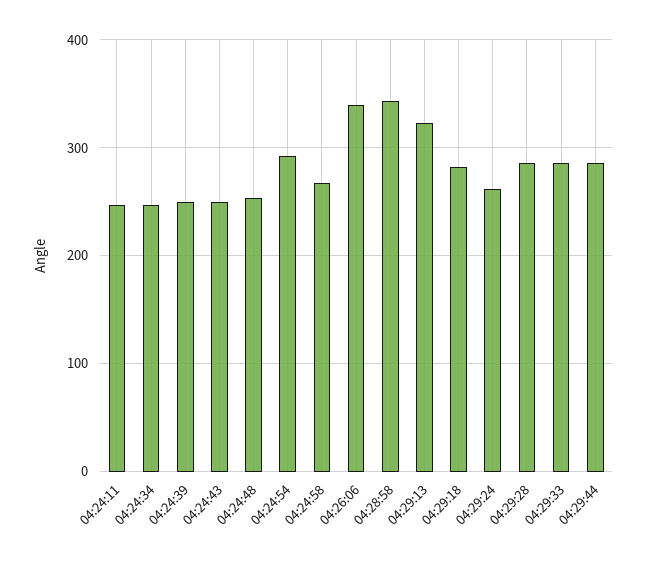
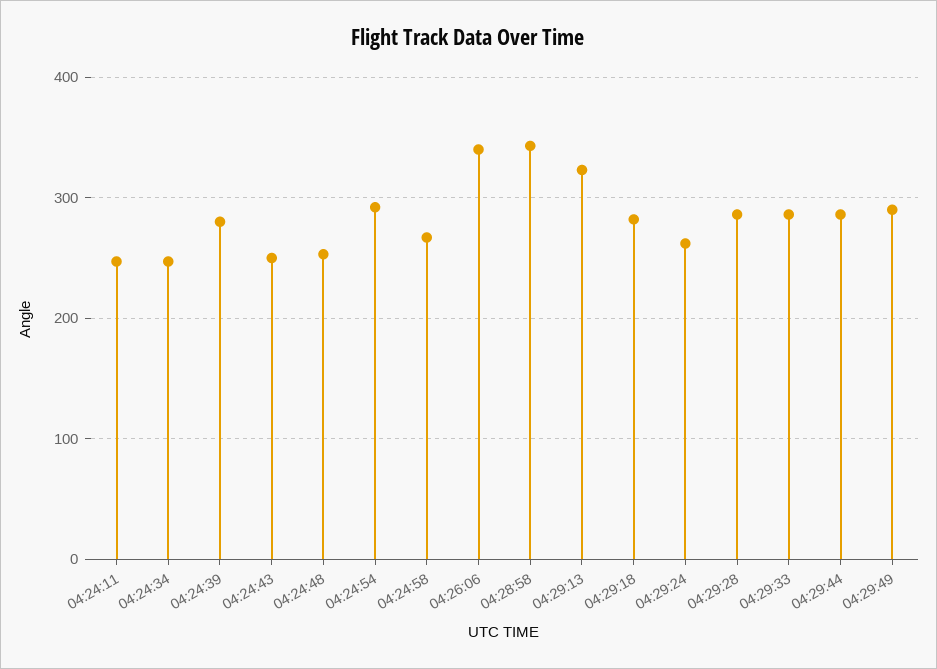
04:24:39: 250 -> 280
04:29:49: none -> 290

